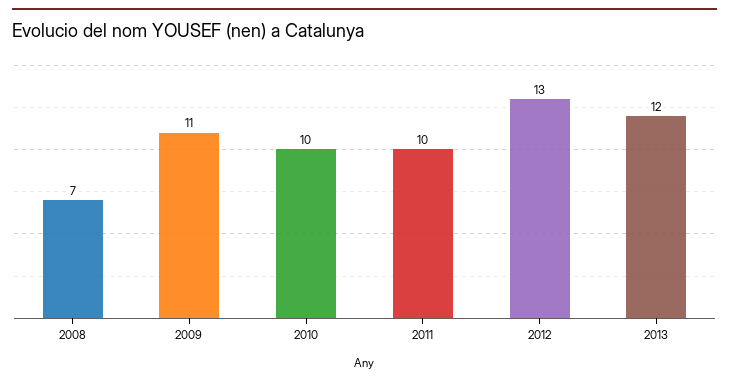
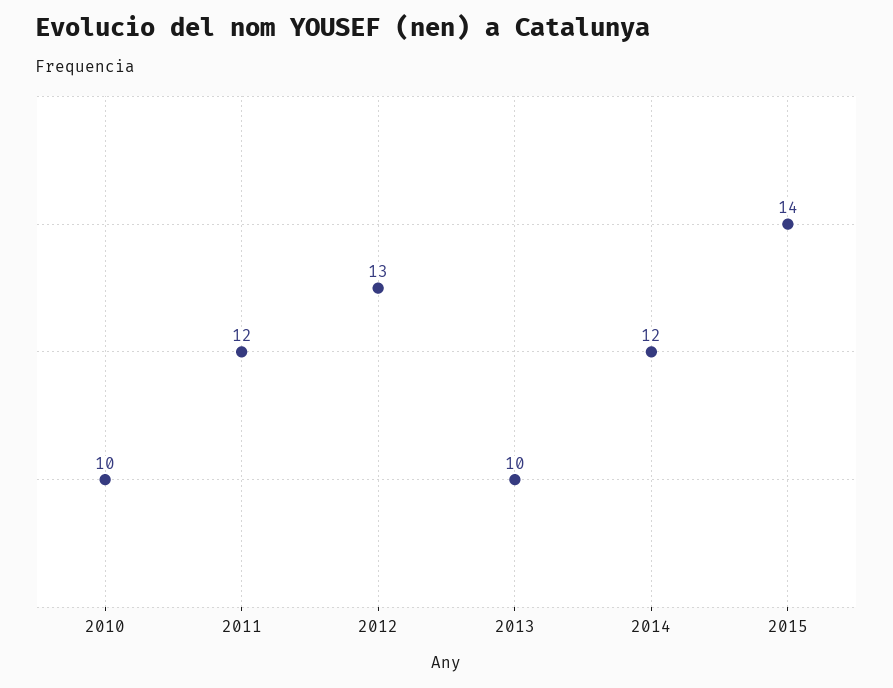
2008: 7 -> none
2009: 11 -> none
2011: 10 -> 12
2013: 12 -> 10
2014: none -> 12
2015: none -> 14

